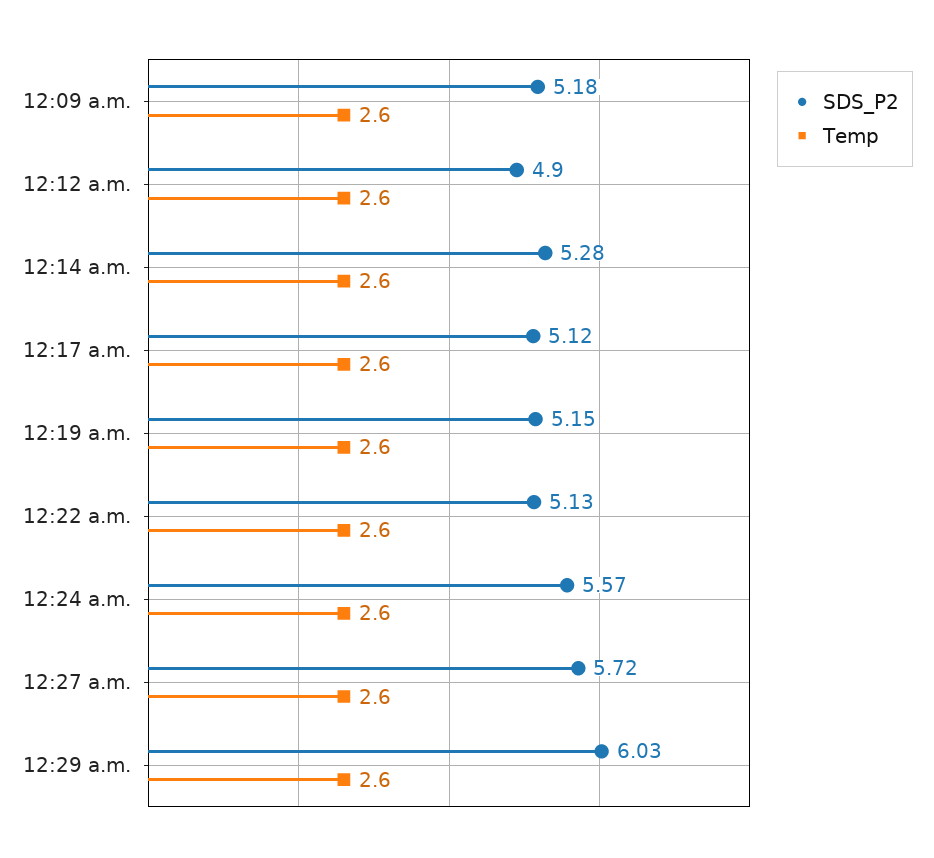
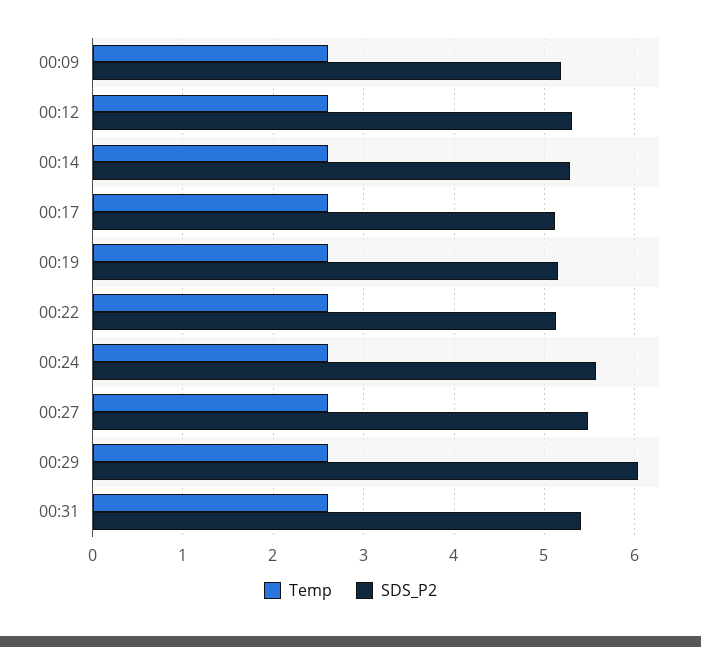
SDS_P2, 12:12 a.m.: 4.9 -> 5.3
SDS_P2, 12:27 a.m.: 5.72 -> 5.5
Temp, 00:31: none -> 2.6
SDS_P2, 00:31: none -> 5.4

